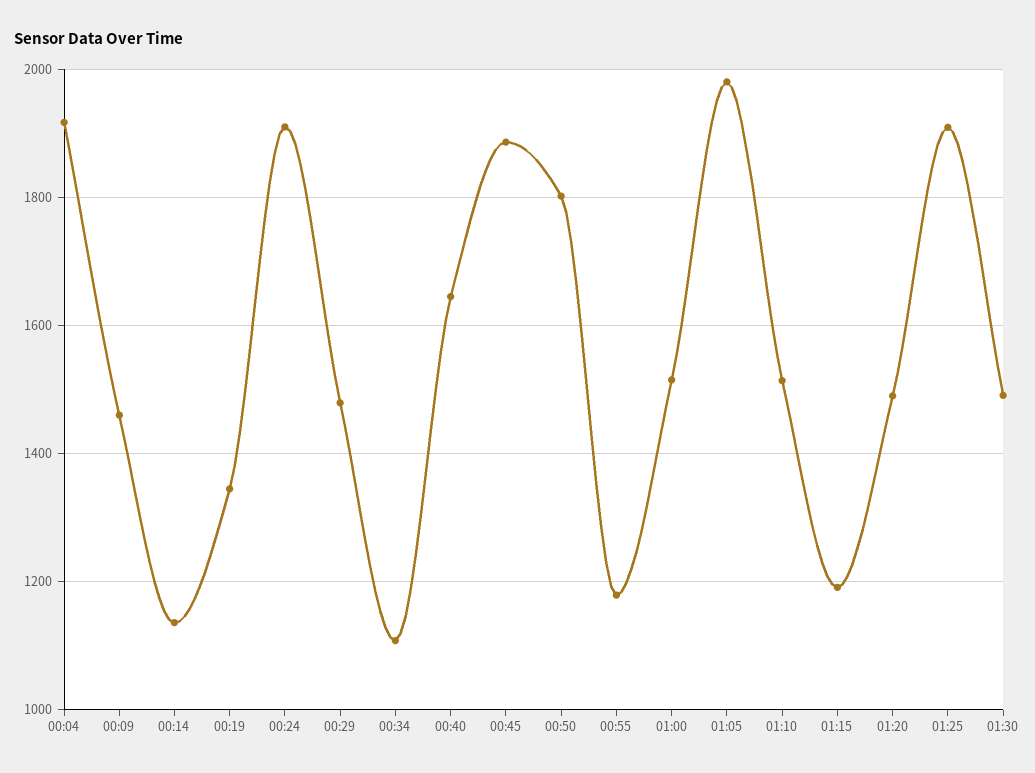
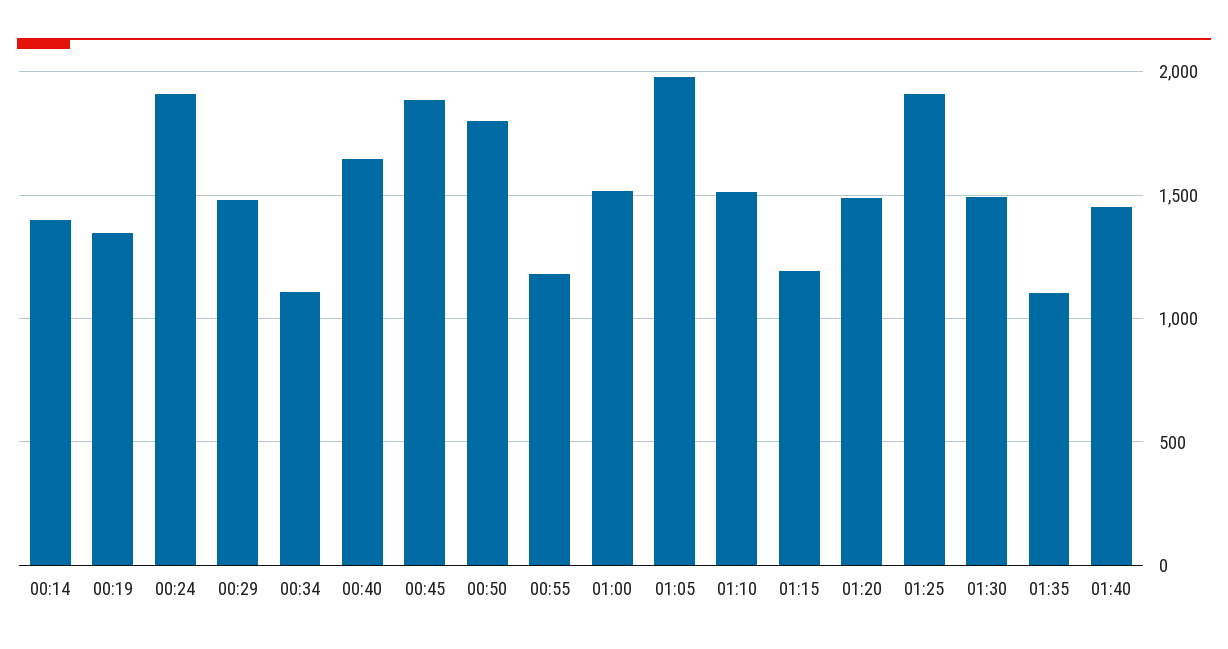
00:04: 1920 -> none
00:09: 1460 -> none
00:14: 1140 -> 1400
01:35: none -> 1100
01:40: none -> 1450

